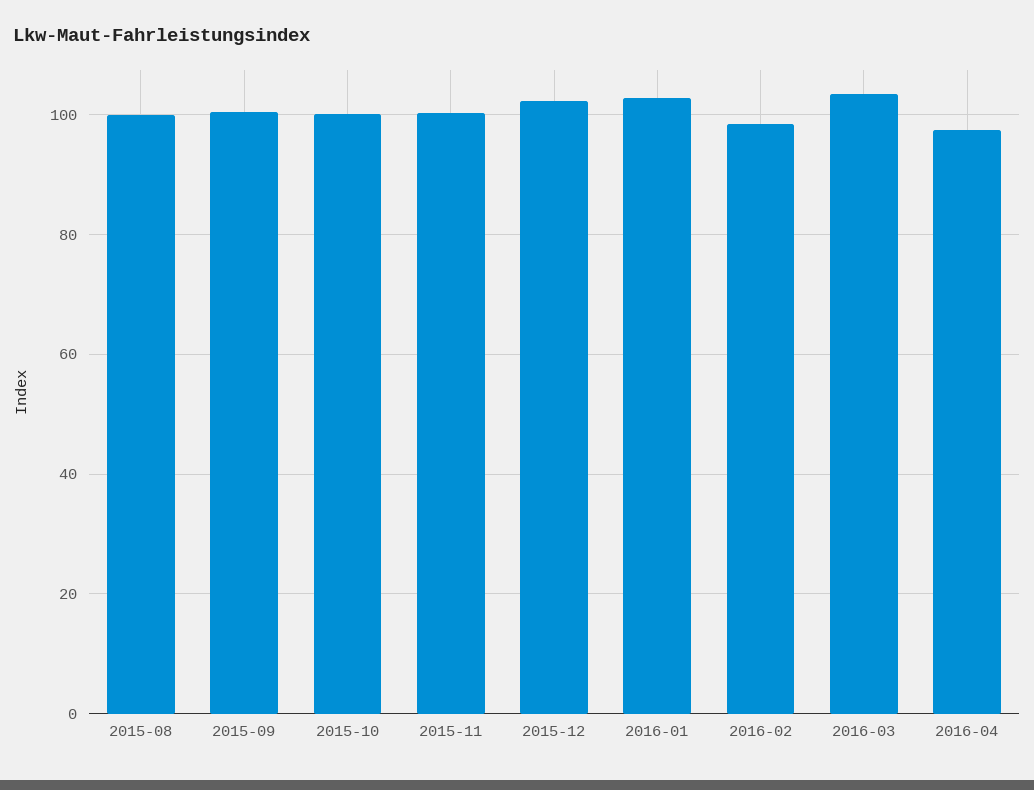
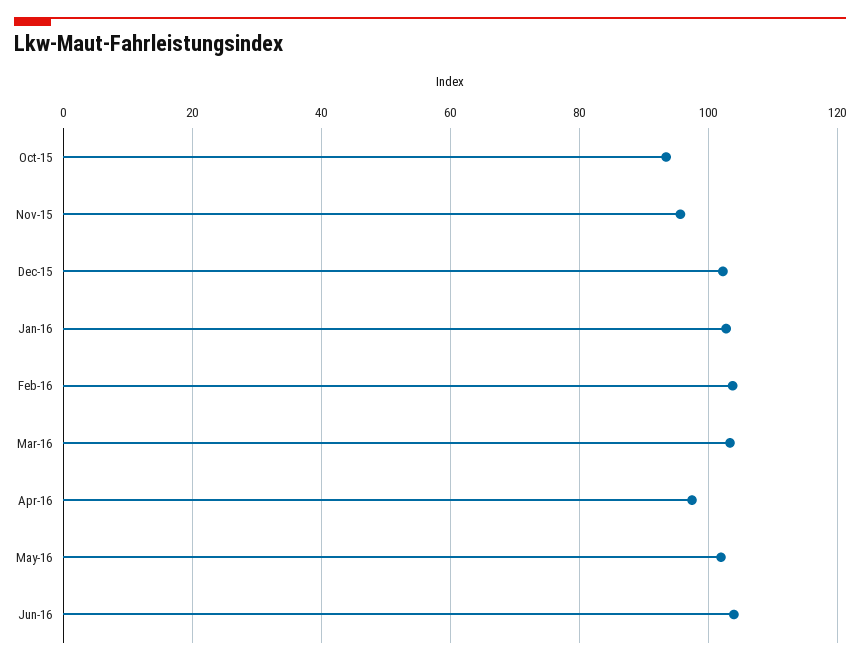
2015-08: 100 -> none
2015-09: 100 -> none
2015-10: 100 -> 94
2015-11: 100 -> 96
2016-02: 98 -> 104
May-16: none -> 102
Jun-16: none -> 104

